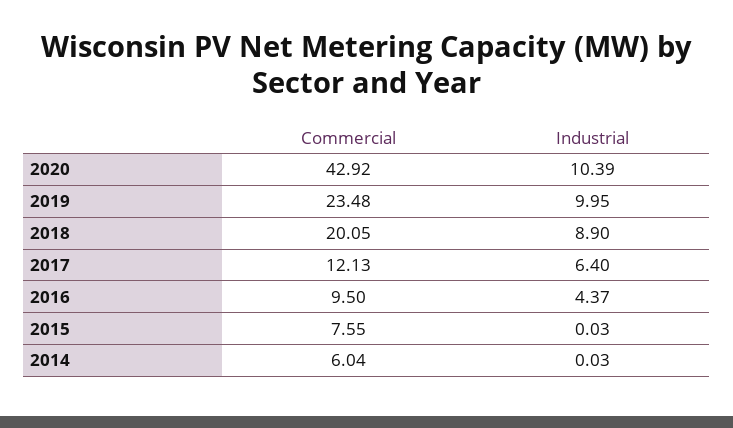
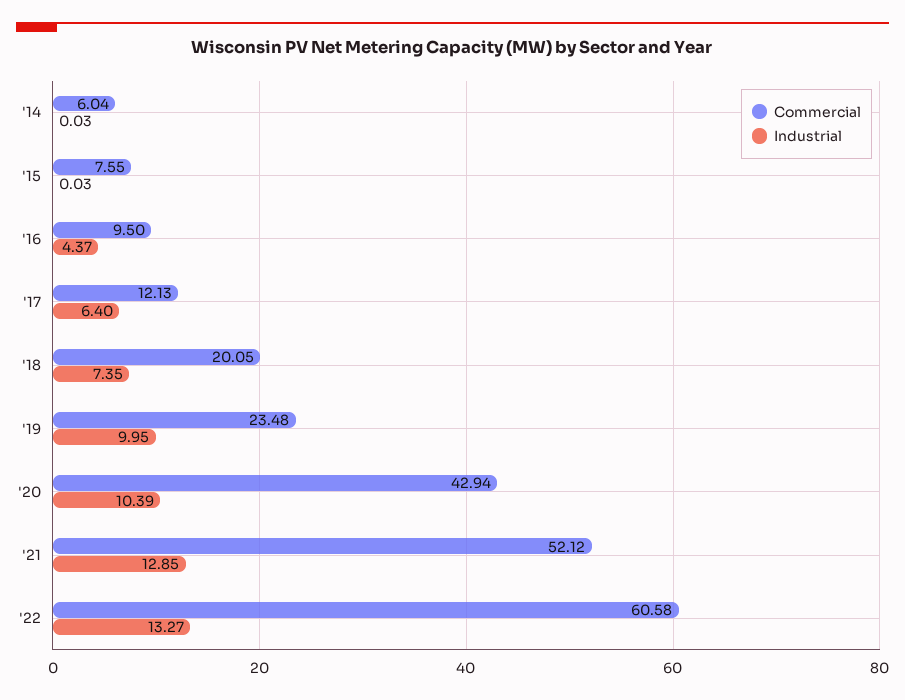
Commercial, 2020: 42.92 -> 42.94
Industrial, 2018: 8.9 -> 7.35
Commercial, '21: none -> 52.12
Industrial, '21: none -> 12.85
Commercial, '22: none -> 60.58
Industrial, '22: none -> 13.27

